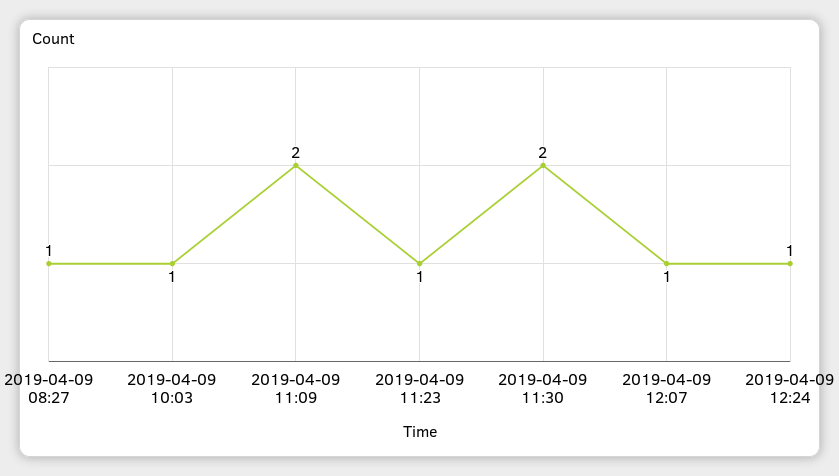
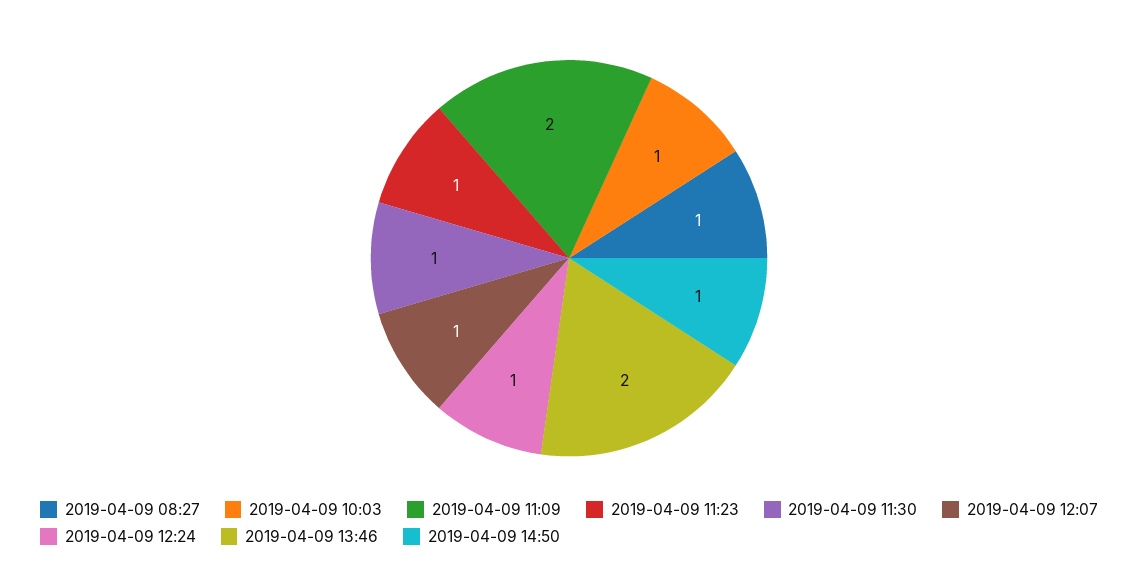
2019-04-09 11:30: 2 -> 1
2019-04-09 13:46: none -> 2
2019-04-09 14:50: none -> 1

